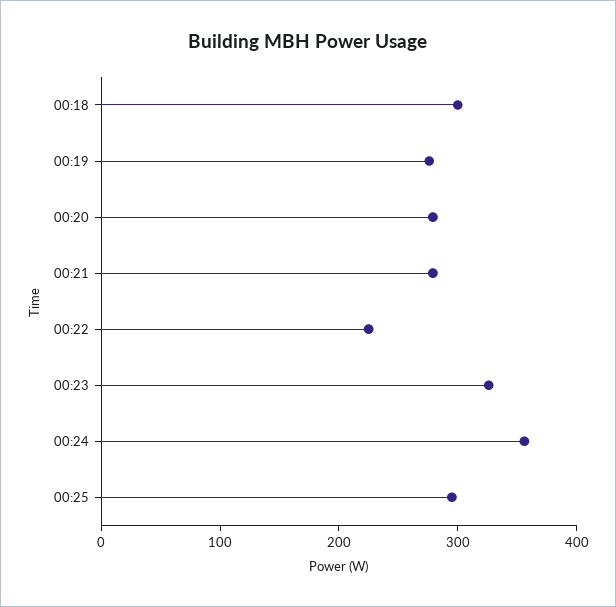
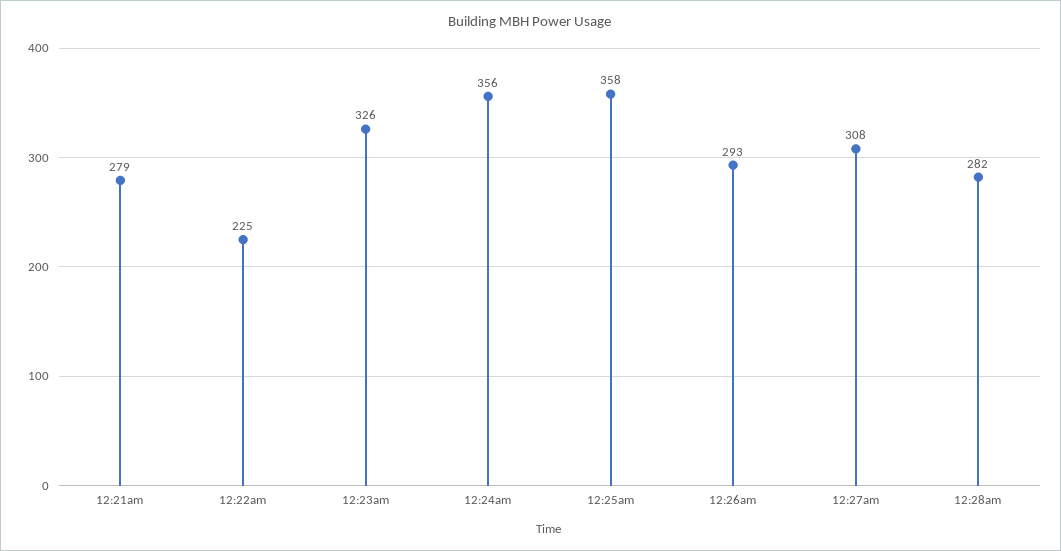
00:18: 300 -> none
00:19: 280 -> none
00:20: 280 -> none
00:25: 300 -> 358
12:26am: none -> 293
12:27am: none -> 308
12:28am: none -> 282

